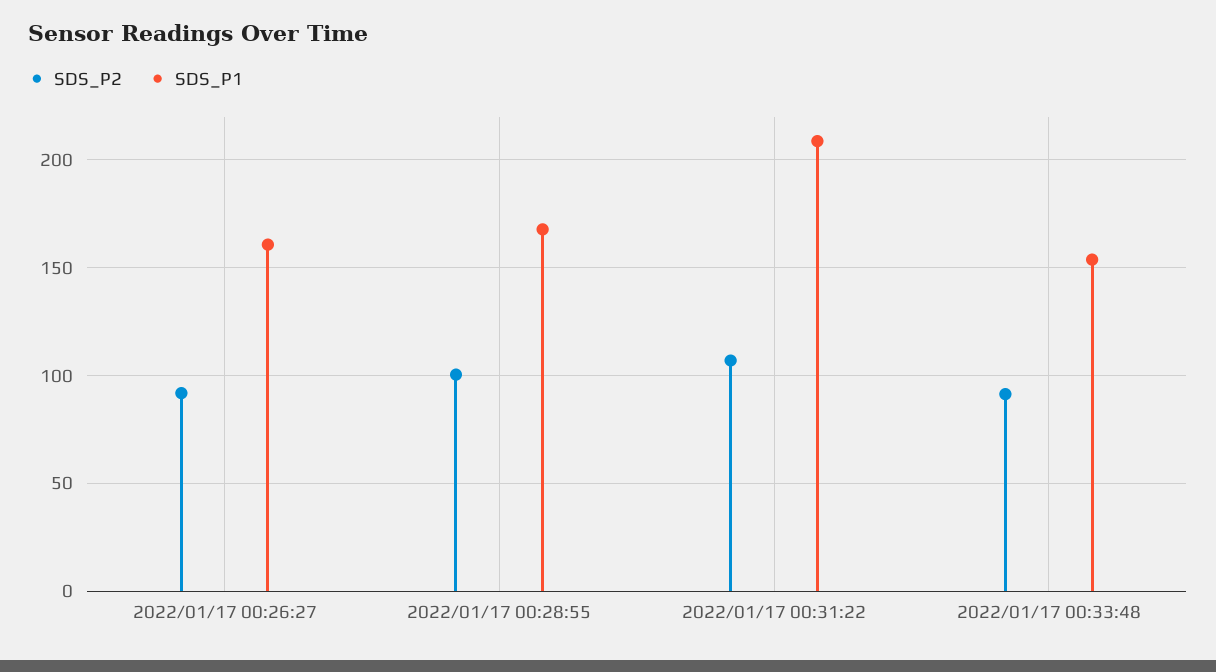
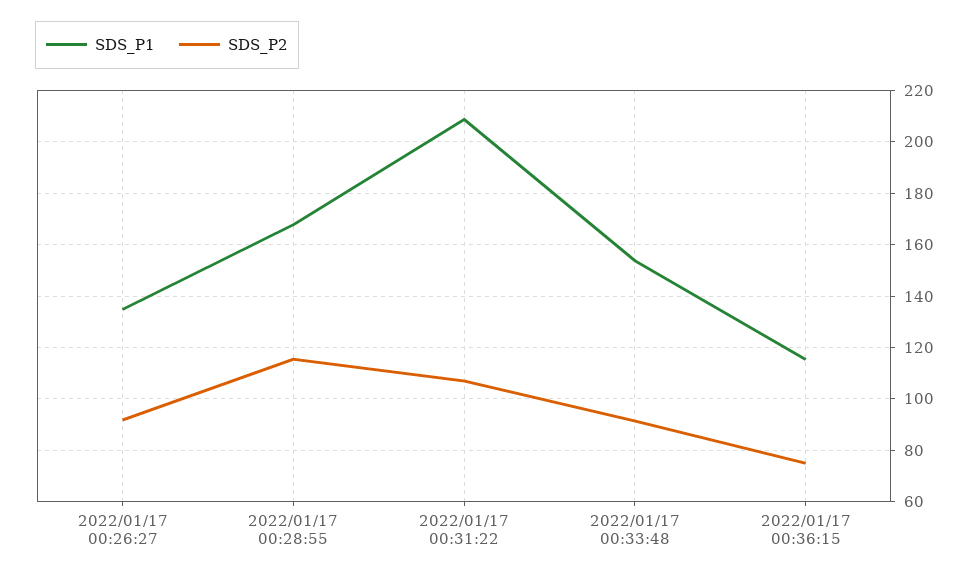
SDS_P1, 2022/01/17 00:26:27: 160 -> 135
SDS_P2, 2022/01/17 00:28:55: 100 -> 115
SDS_P1, 2022/01/17 00:36:15: none -> 115
SDS_P2, 2022/01/17 00:36:15: none -> 75

